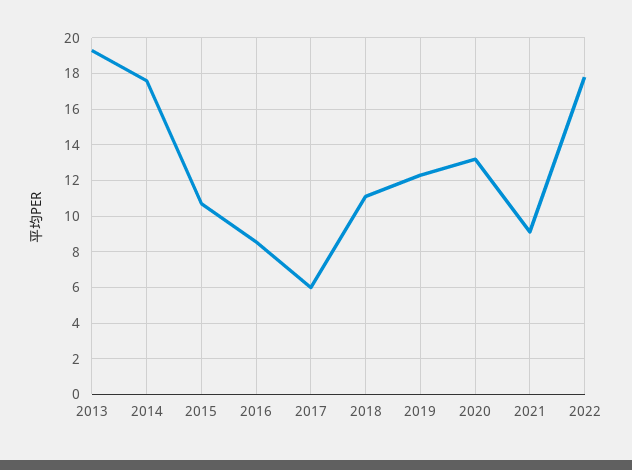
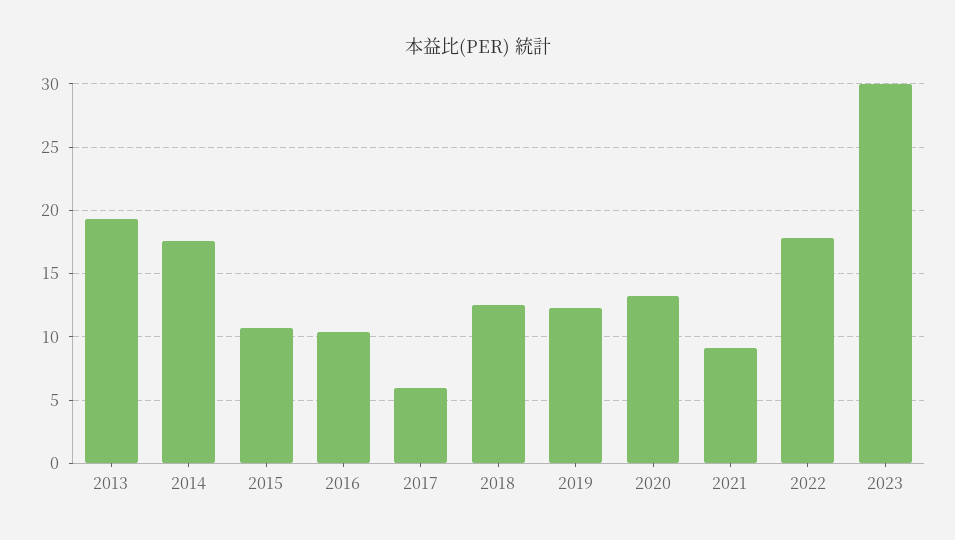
2016: 8.5 -> 10.5
2018: 11 -> 12.5
2023: none -> 30

